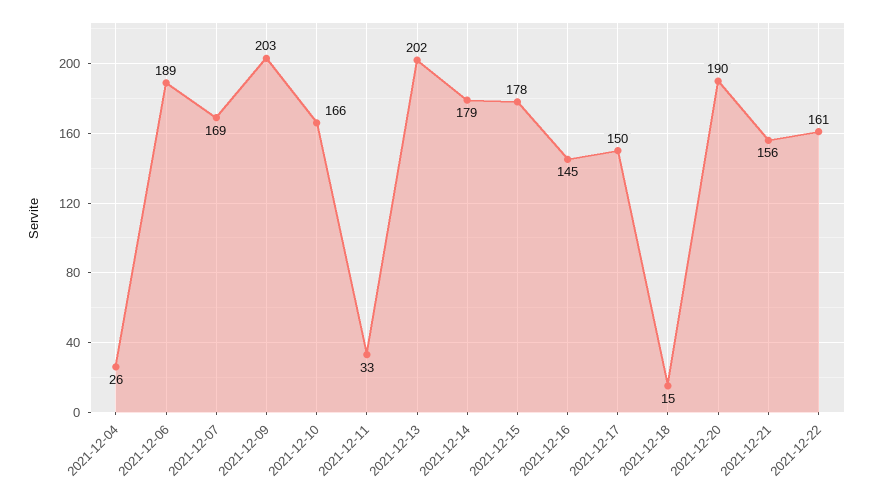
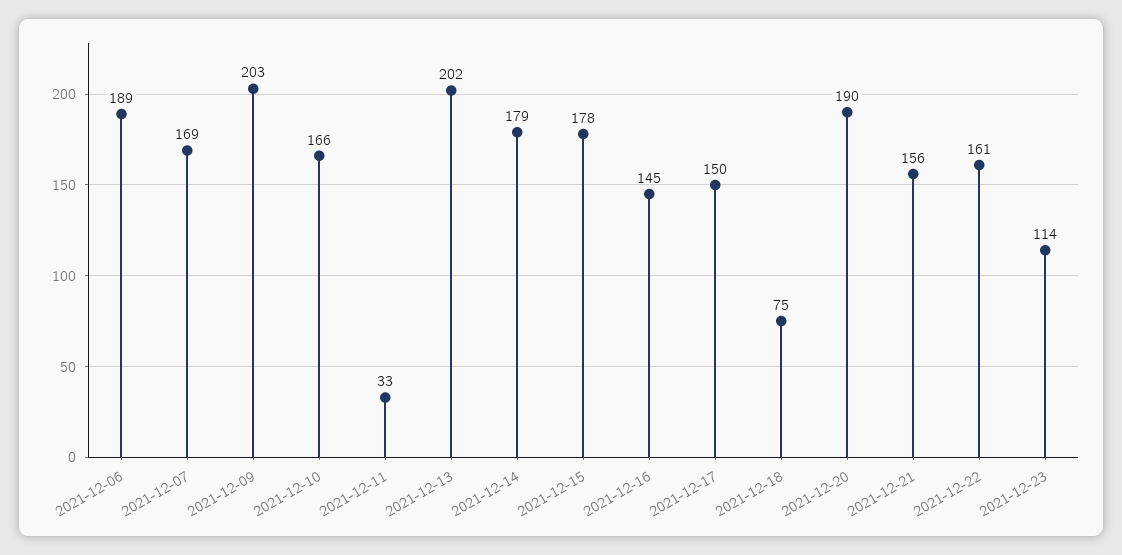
2021-12-04: 26 -> none
2021-12-18: 15 -> 75
2021-12-23: none -> 114

